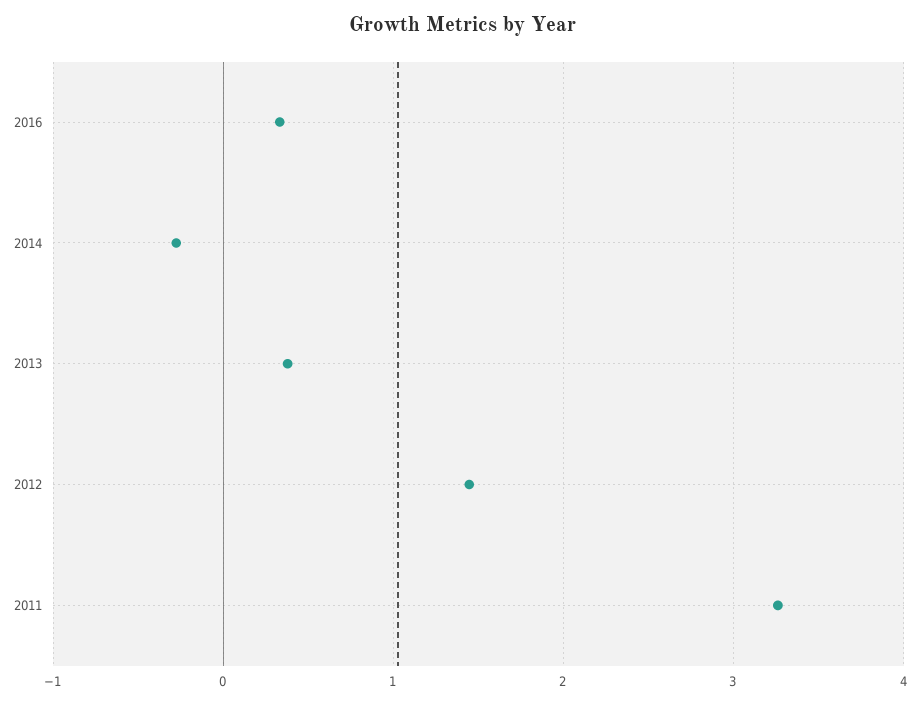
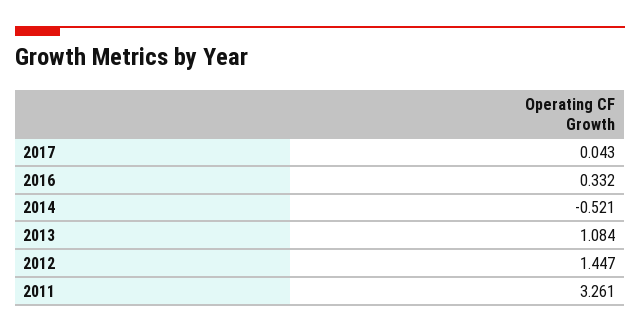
2014: -0.3 -> -0.521
2013: 0.4 -> 1.084
2017: none -> 0.043

